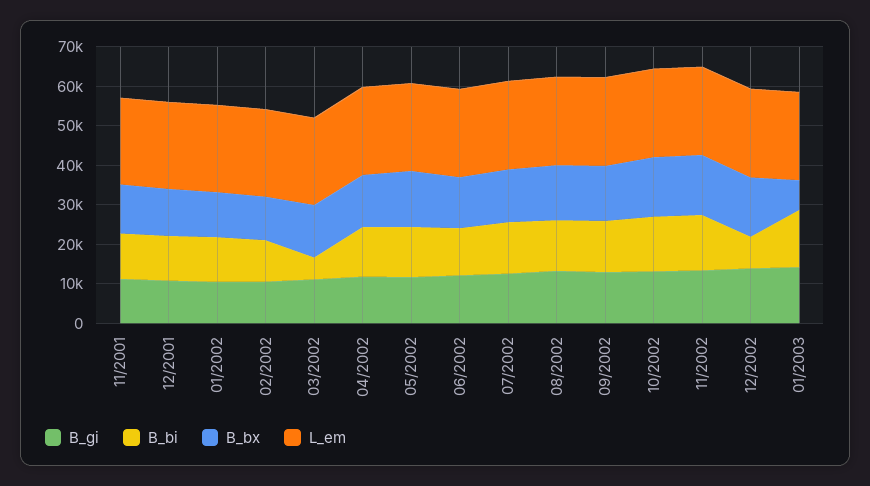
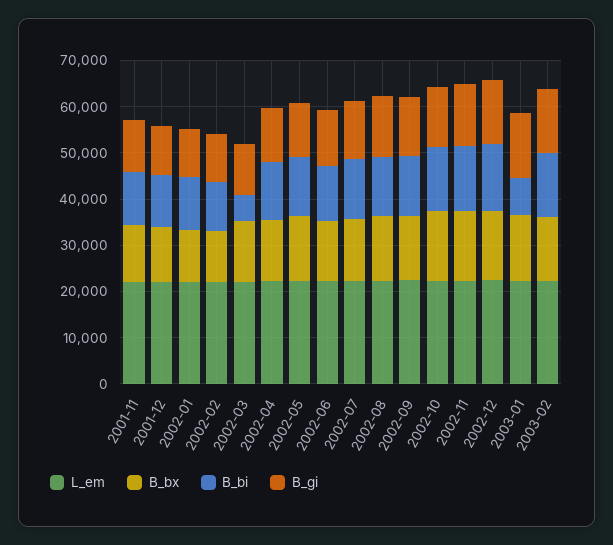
B_bi, 12/2002: 7500 -> 14000
B_bi, 01/2003: 15000 -> 8000
B_bx, 01/2003: 7500 -> 14000
L_em, 2003-02: none -> 22000
B_bx, 2003-02: none -> 14000
B_bi, 2003-02: none -> 14000
B_gi, 2003-02: none -> 14000

